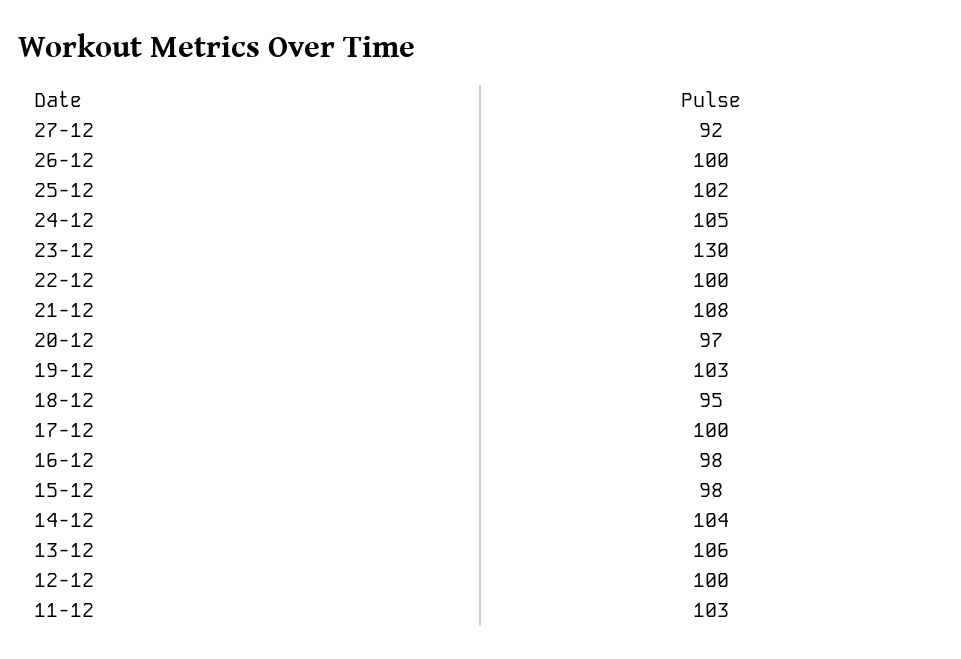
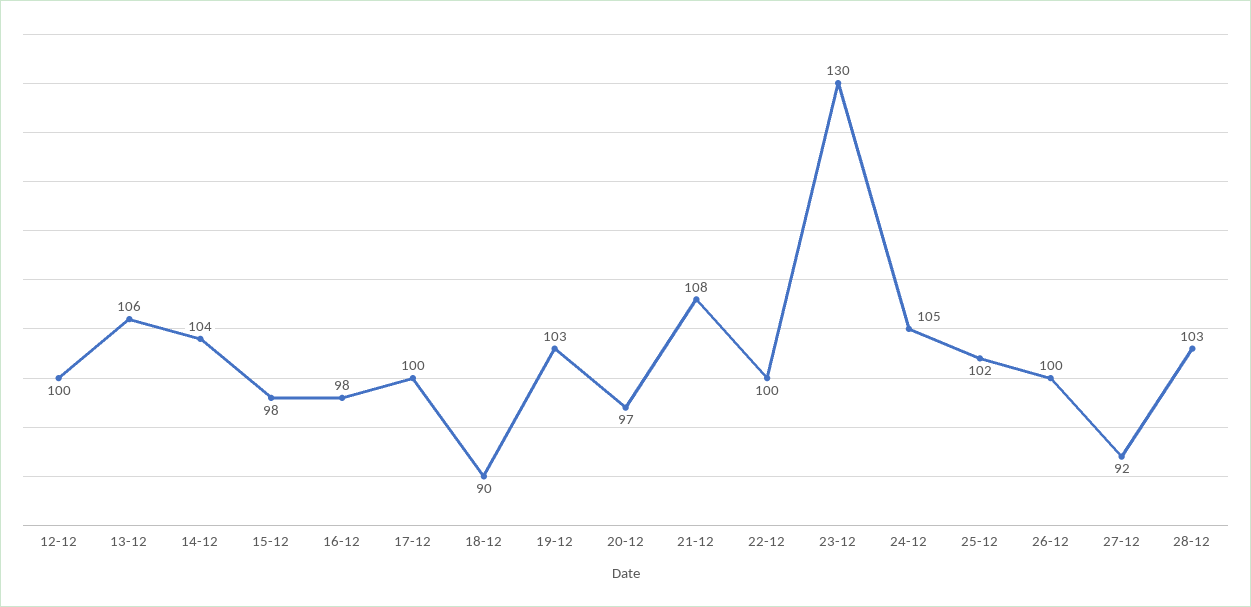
18-12: 95 -> 90
11-12: 103 -> none
28-12: none -> 103

